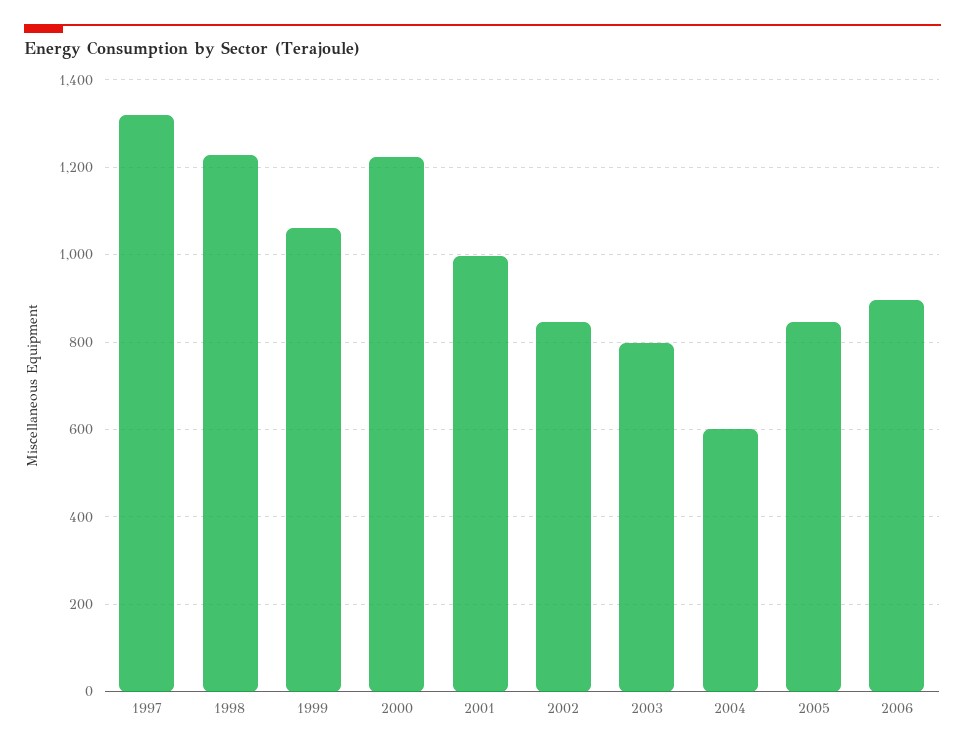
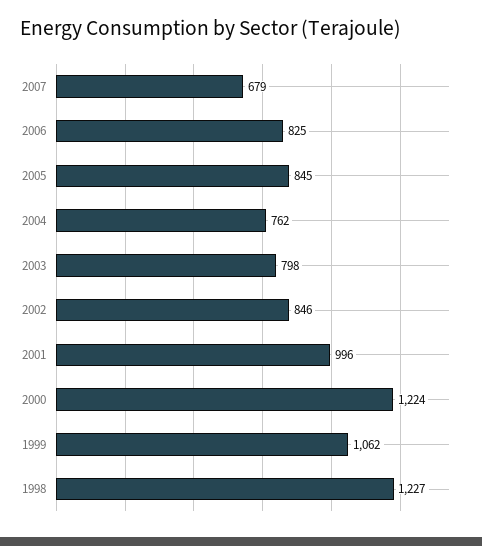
1997: 1320 -> none
2004: 600 -> 762
2006: 900 -> 825
2007: none -> 679

